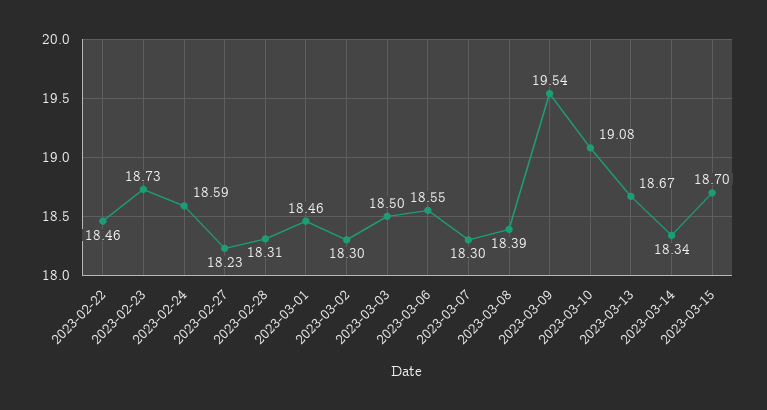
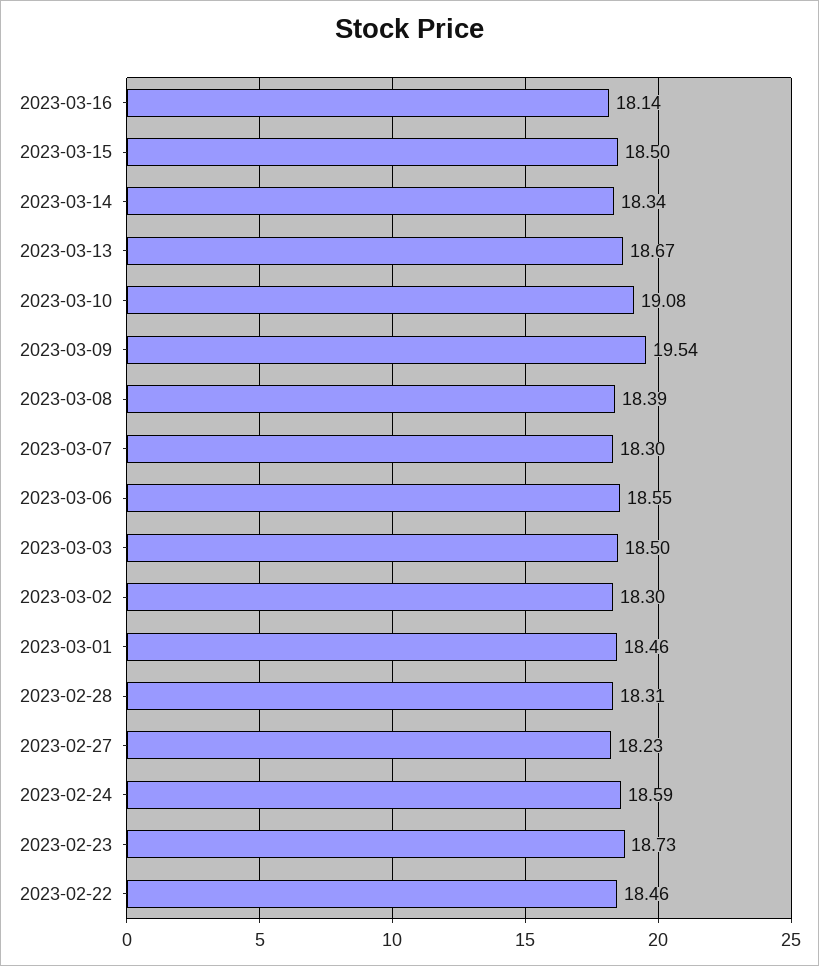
2023-03-15: 18.7 -> 18.5
2023-03-16: none -> 18.14

